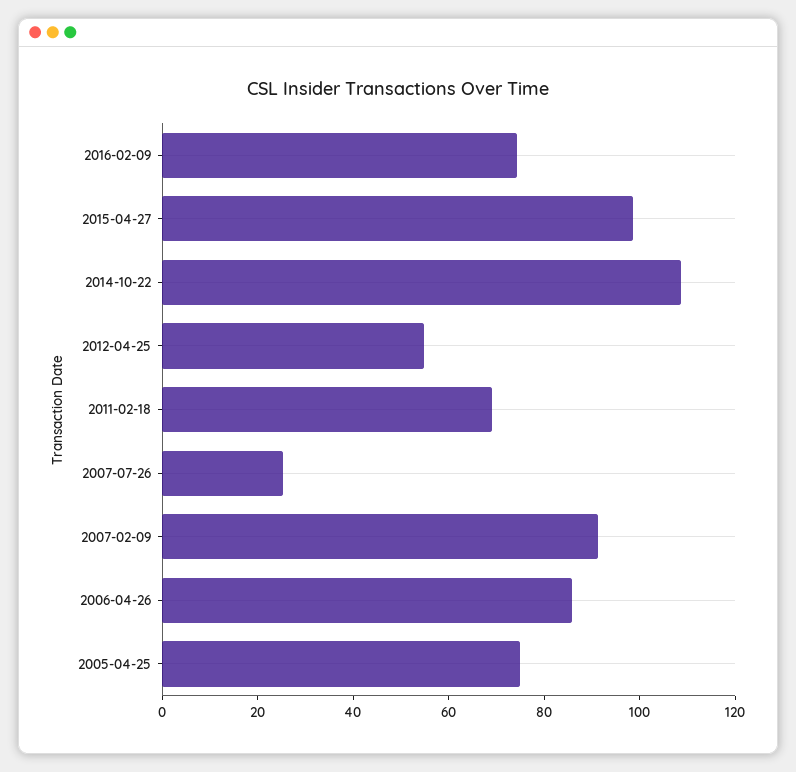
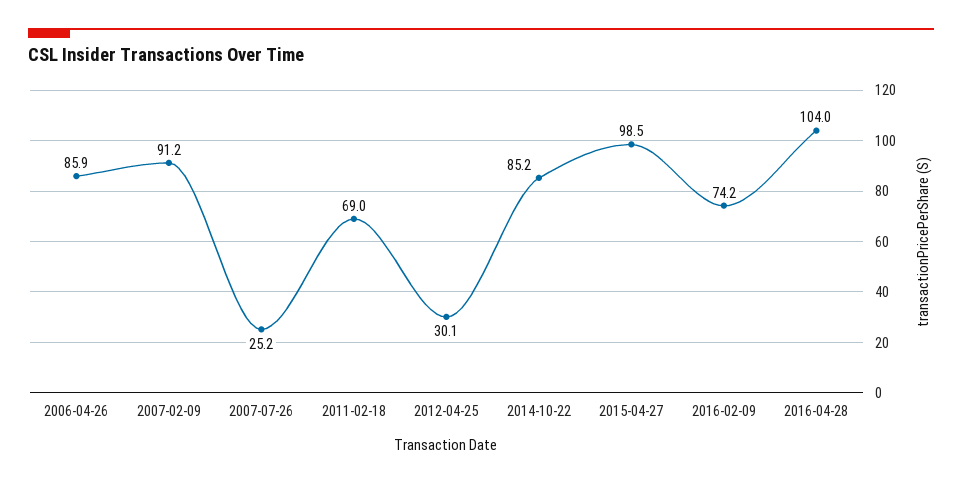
2014-10-22: 110 -> 85.2
2012-04-25: 55 -> 30.1
2005-04-25: 75 -> none
2016-04-28: none -> 104

